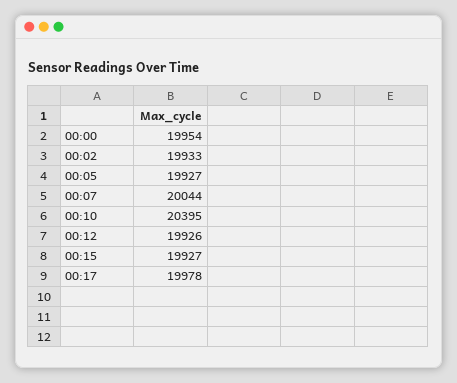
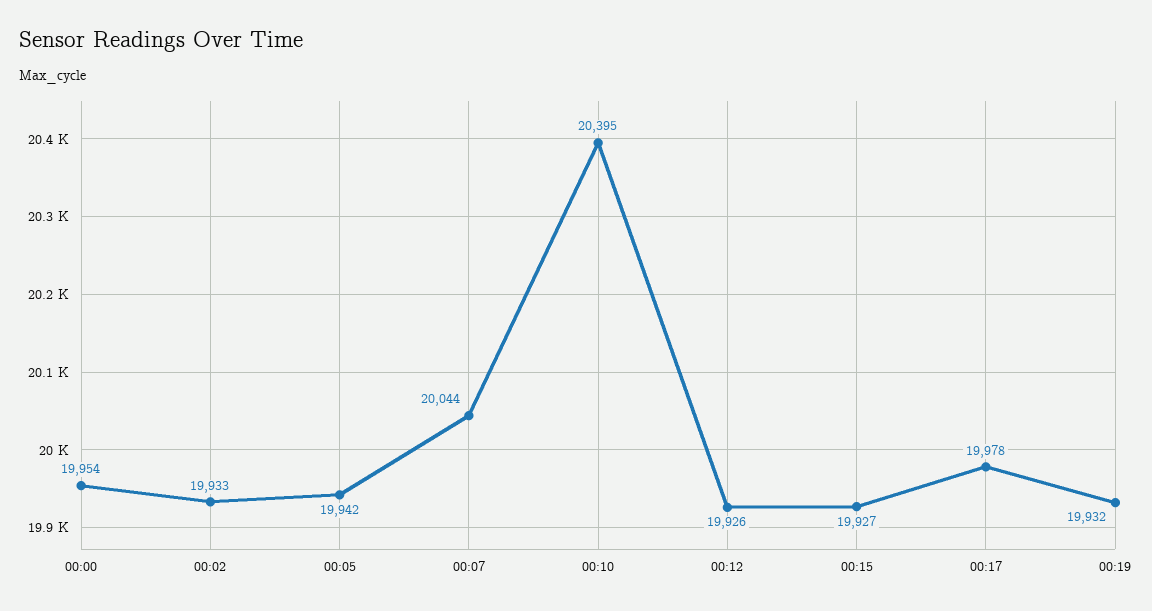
00:05: 19927 -> 19942
00:19: none -> 19932

